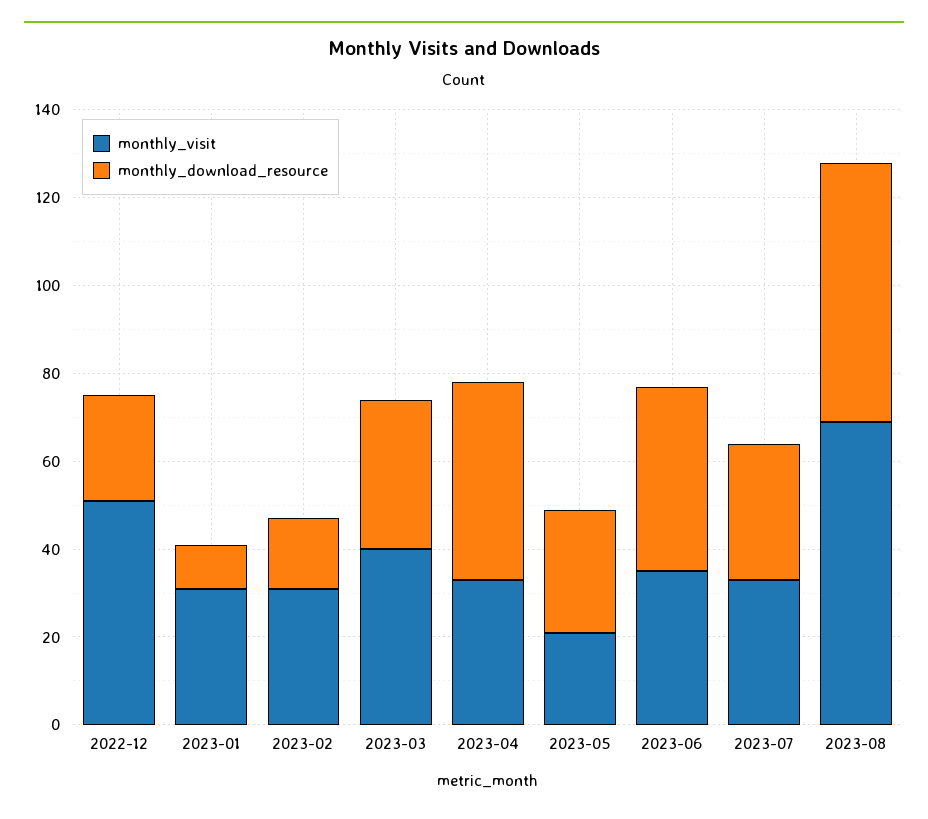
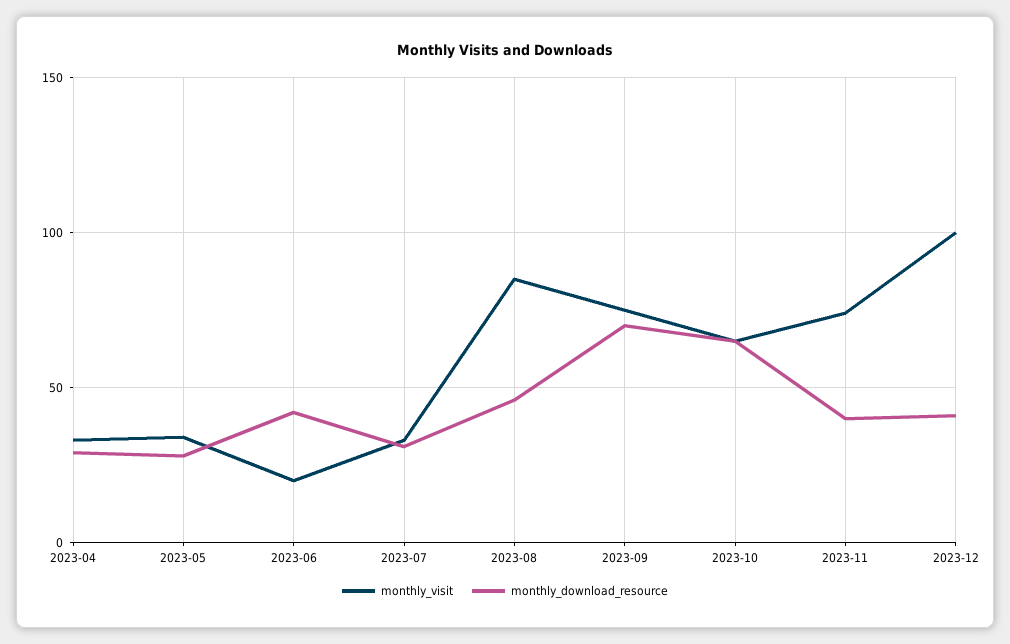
monthly_visit, 2022-12: 50 -> none
monthly_download_resource, 2022-12: 25 -> none
monthly_visit, 2023-01: 30 -> none
monthly_download_resource, 2023-01: 10 -> none
monthly_visit, 2023-02: 30 -> none
monthly_download_resource, 2023-02: 15 -> none
monthly_visit, 2023-03: 40 -> none
monthly_download_resource, 2023-03: 35 -> none
monthly_download_resource, 2023-04: 45 -> 30
monthly_visit, 2023-05: 20 -> 35
monthly_visit, 2023-06: 35 -> 20
monthly_visit, 2023-08: 70 -> 85
monthly_download_resource, 2023-08: 60 -> 45
monthly_visit, 2023-09: none -> 75
monthly_download_resource, 2023-09: none -> 70
monthly_visit, 2023-10: none -> 65
monthly_download_resource, 2023-10: none -> 65
monthly_visit, 2023-11: none -> 75
monthly_download_resource, 2023-11: none -> 40
monthly_visit, 2023-12: none -> 100
monthly_download_resource, 2023-12: none -> 40

